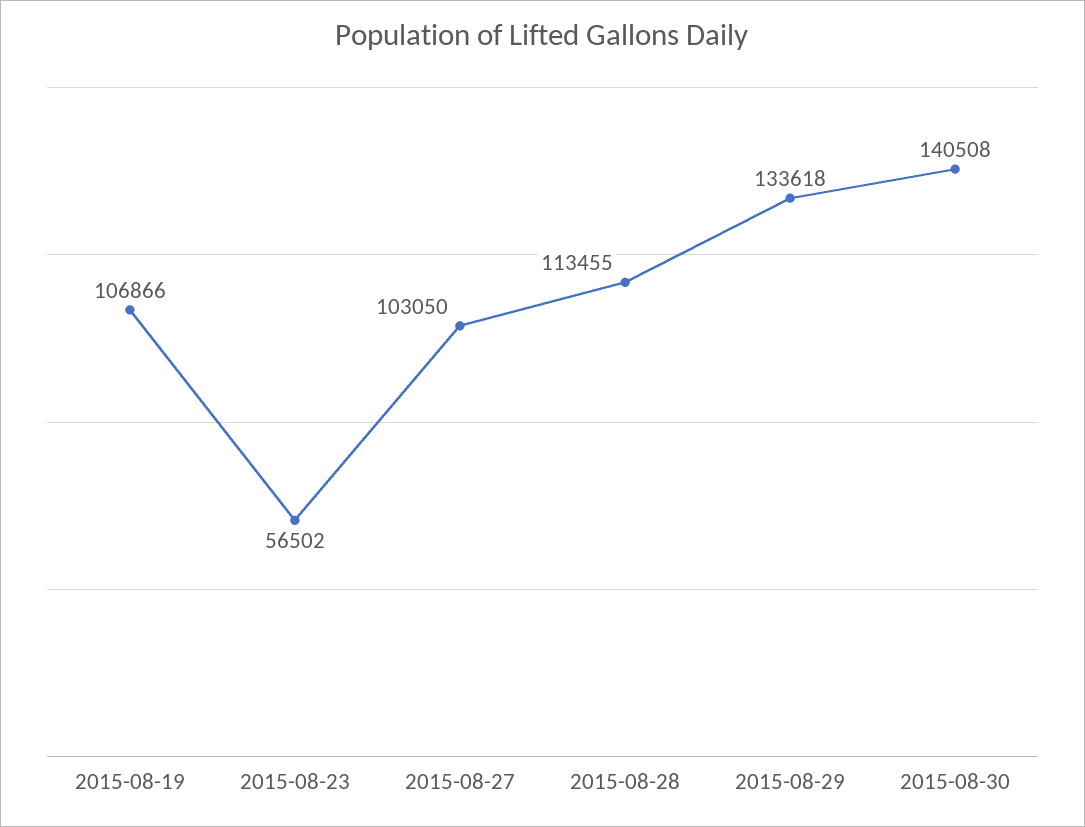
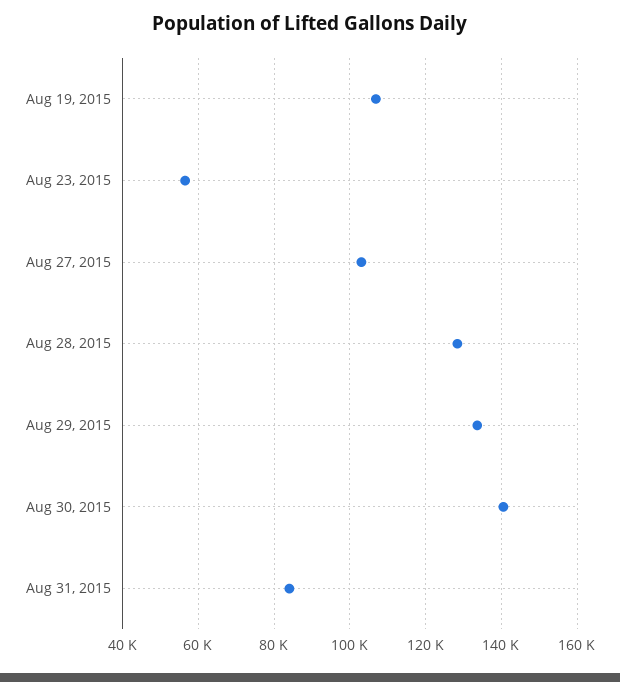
2015-08-28: 113455 -> 128000
Aug 31, 2015: none -> 84000

